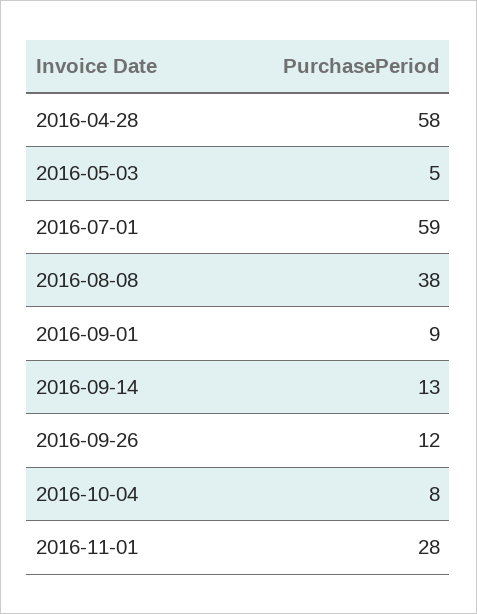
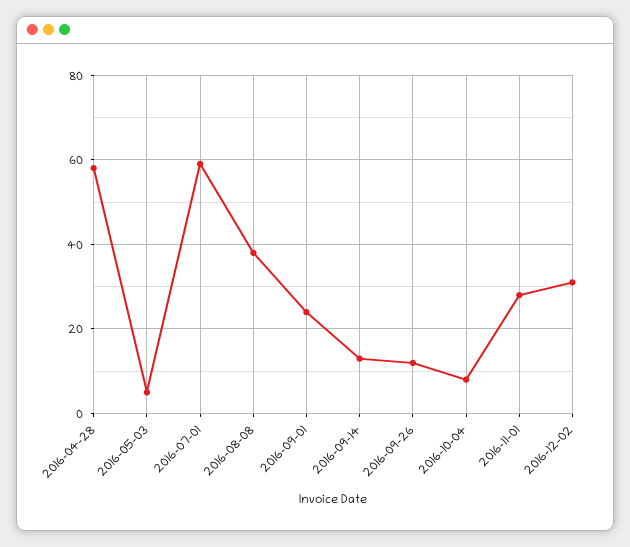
2016-09-01: 9 -> 25
2016-12-02: none -> 30

